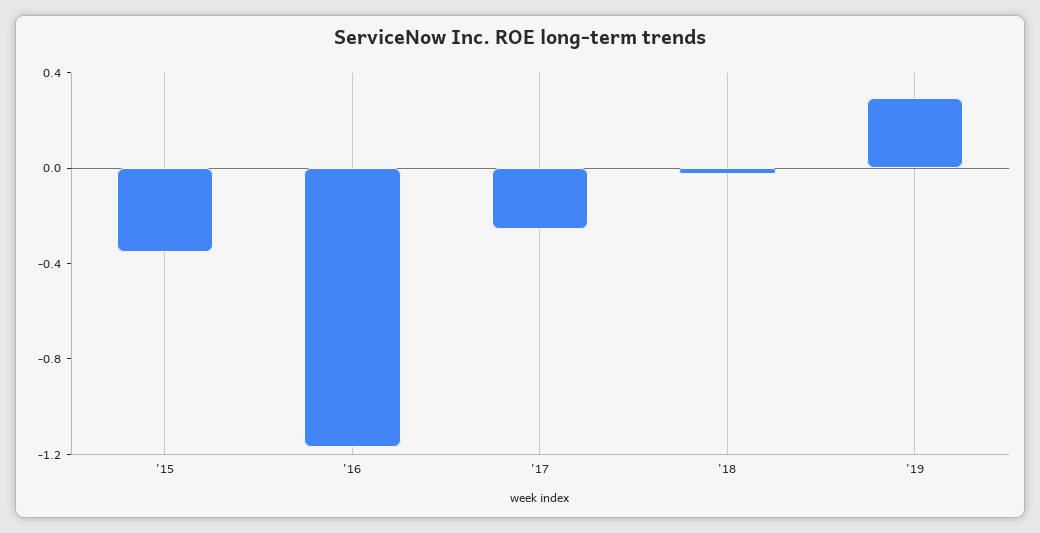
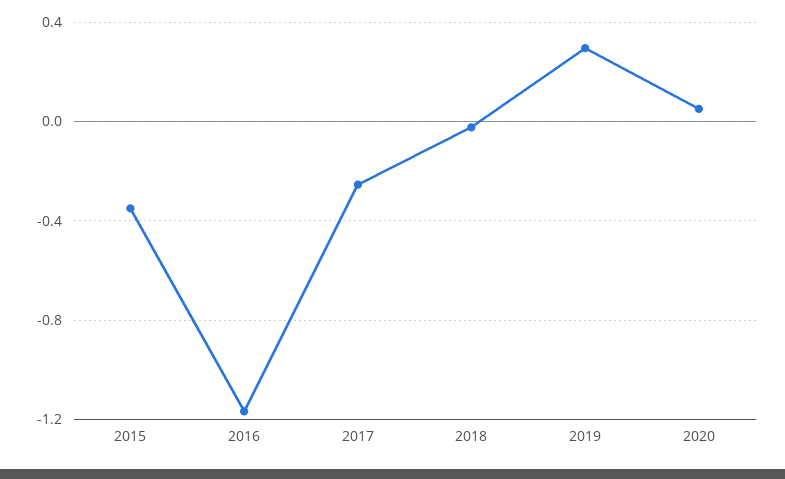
2020: none -> 0.05

